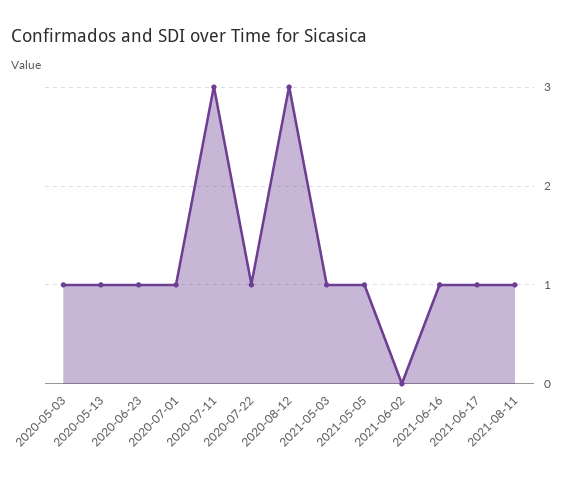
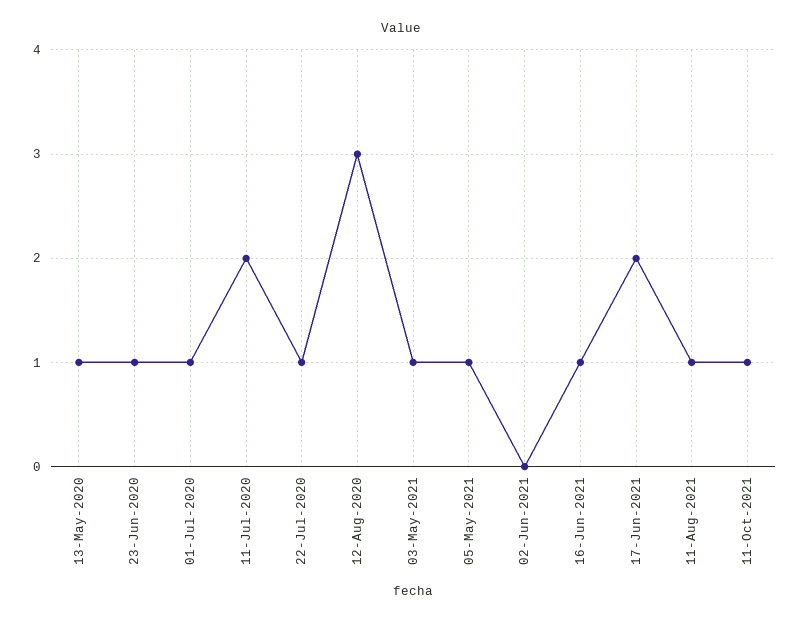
2020-05-03: 1 -> none
2020-07-11: 3 -> 2
2021-06-17: 1 -> 2
11-Oct-2021: none -> 1

